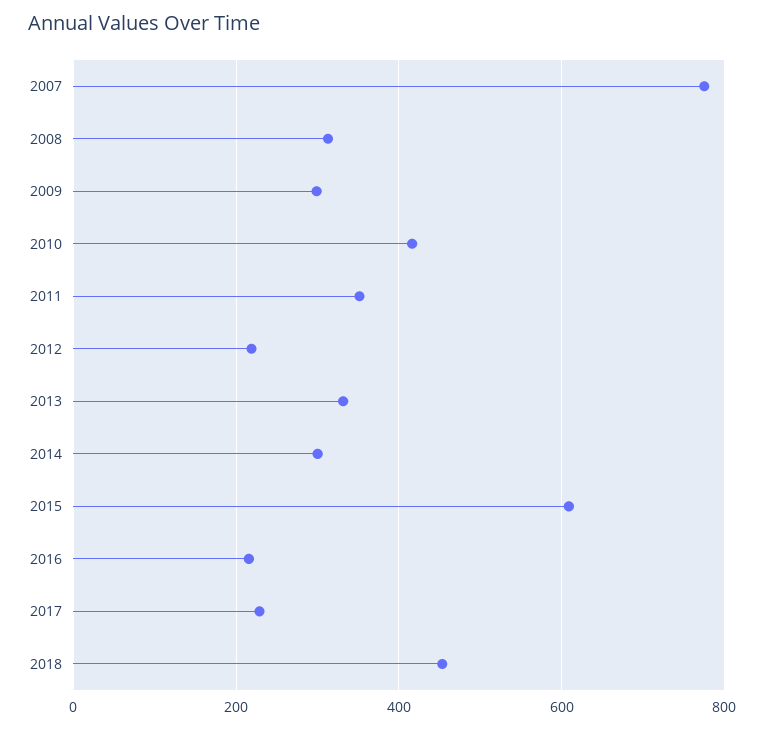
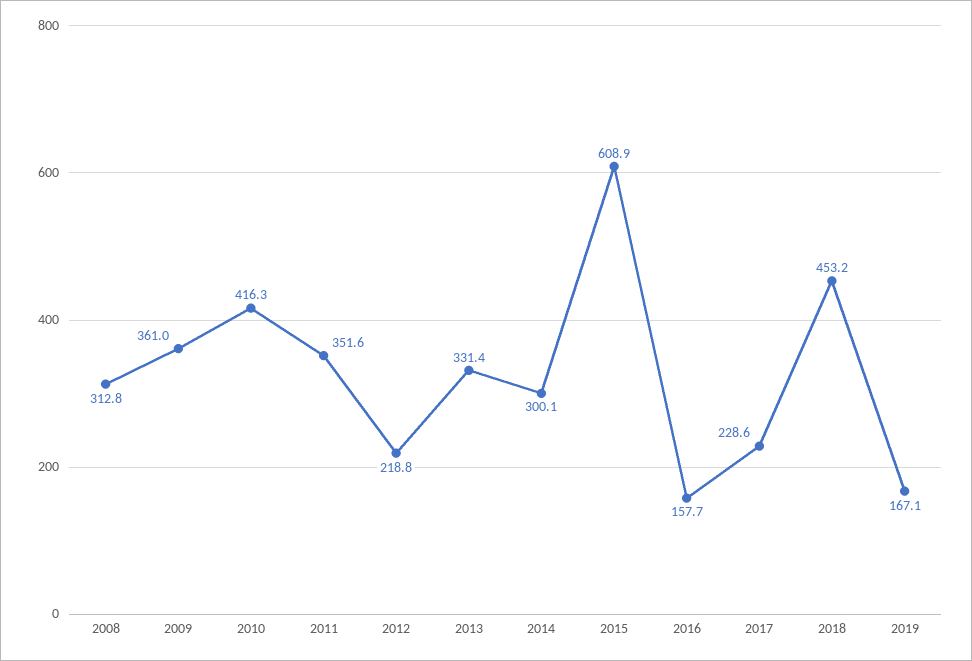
2007: 780 -> none
2009: 300 -> 361
2016: 220 -> 157.7
2019: none -> 167.1

